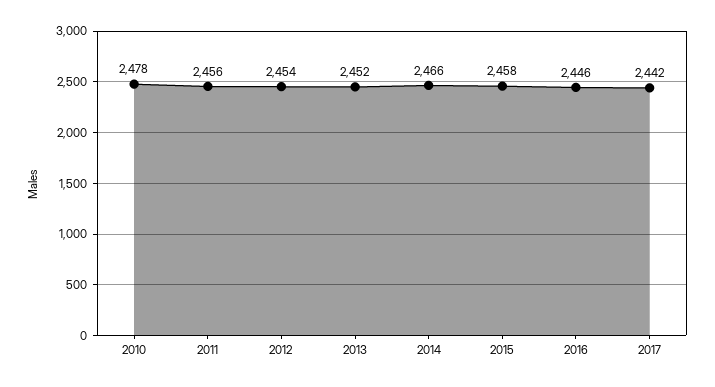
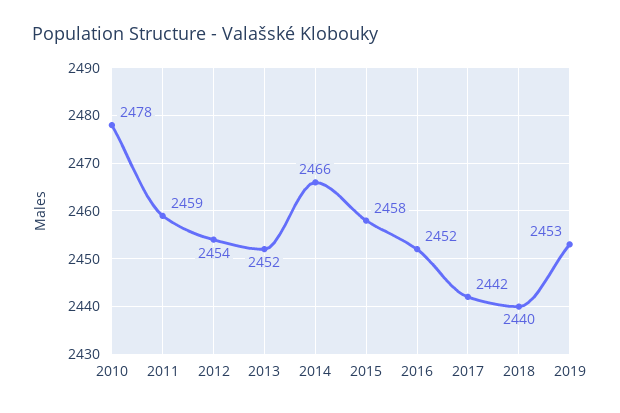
2011: 2456 -> 2459
2016: 2446 -> 2452
2018: none -> 2440
2019: none -> 2453

